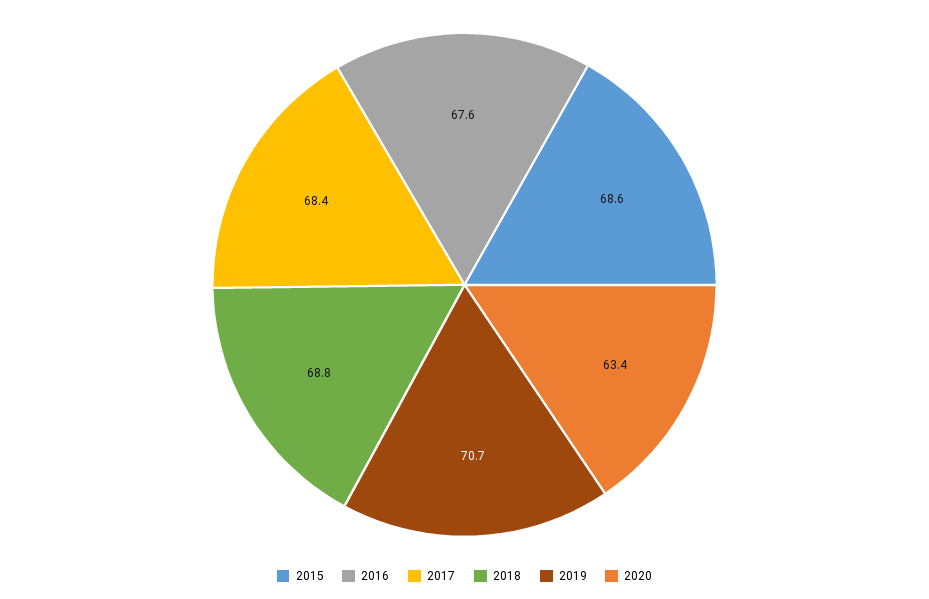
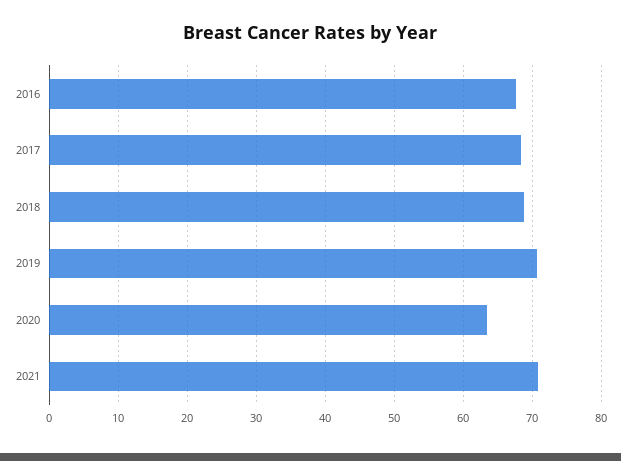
2015: 68.6 -> none
2021: none -> 71

